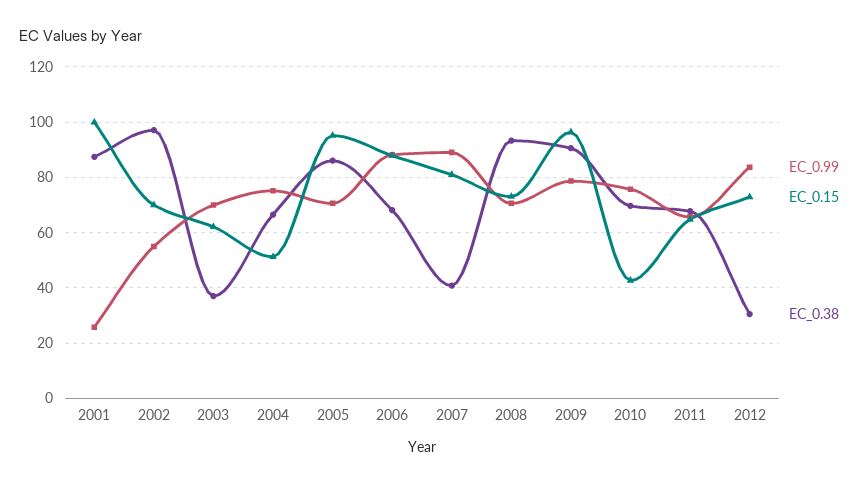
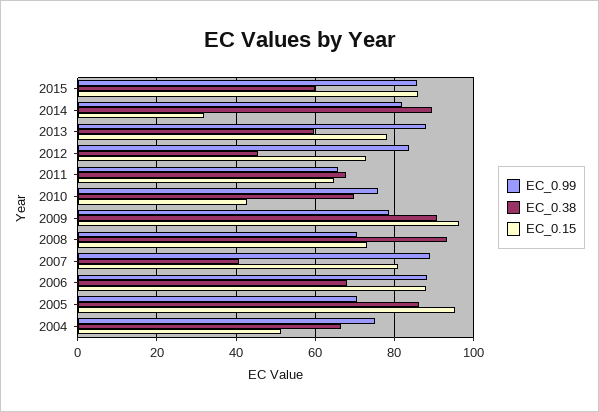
EC_0.99, 2001: 25 -> none
EC_0.15, 2001: 100 -> none
EC_0.38, 2001: 87.5 -> none
EC_0.99, 2002: 55 -> none
EC_0.15, 2002: 70 -> none
EC_0.38, 2002: 97.5 -> none
EC_0.99, 2003: 70 -> none
EC_0.15, 2003: 62.5 -> none
EC_0.38, 2003: 37.5 -> none
EC_0.38, 2012: 30 -> 46
EC_0.99, 2015: none -> 86
EC_0.38, 2015: none -> 60
EC_0.15, 2015: none -> 86
EC_0.99, 2014: none -> 82
EC_0.38, 2014: none -> 90
EC_0.15, 2014: none -> 32
EC_0.99, 2013: none -> 88
EC_0.38, 2013: none -> 60
EC_0.15, 2013: none -> 78

